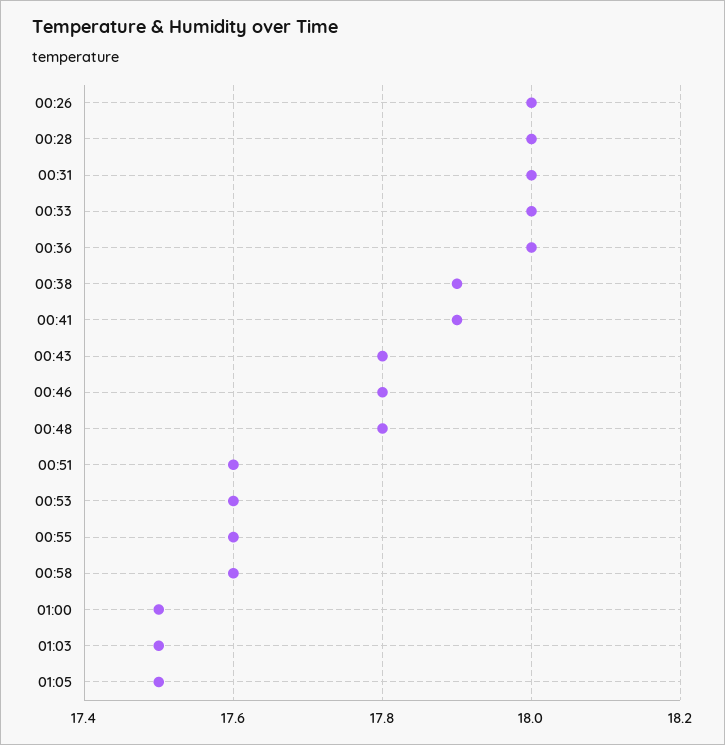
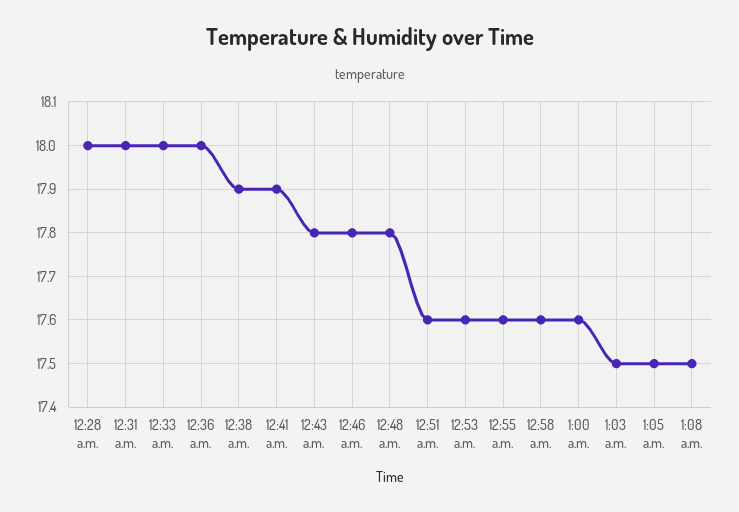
00:26: 18 -> none
01:00: 17.5 -> 17.6
1:08 a.m.: none -> 17.5

